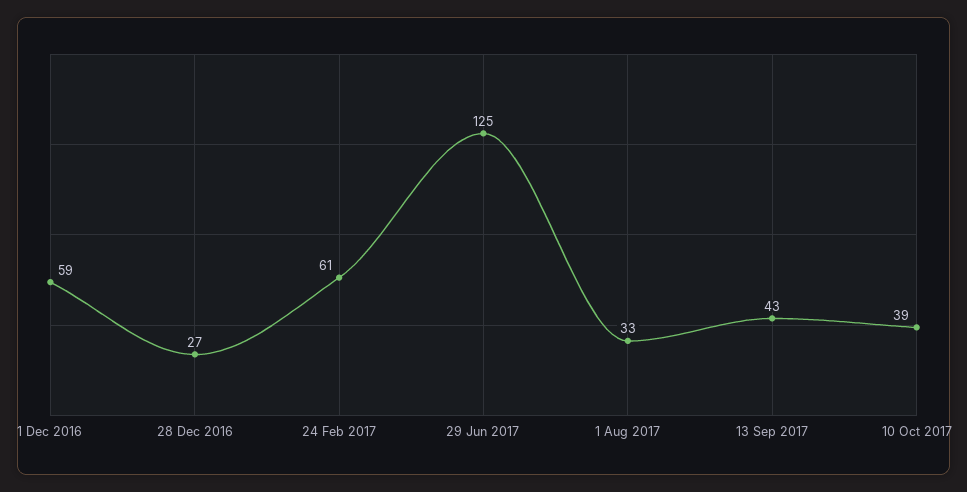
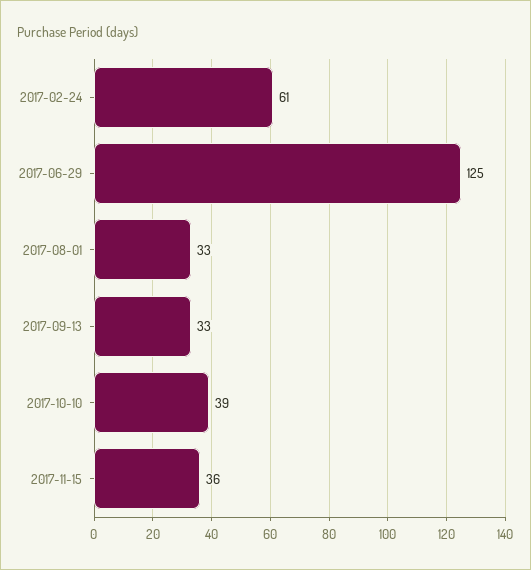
1 Dec 2016: 59 -> none
28 Dec 2016: 27 -> none
13 Sep 2017: 43 -> 33
2017-11-15: none -> 36

